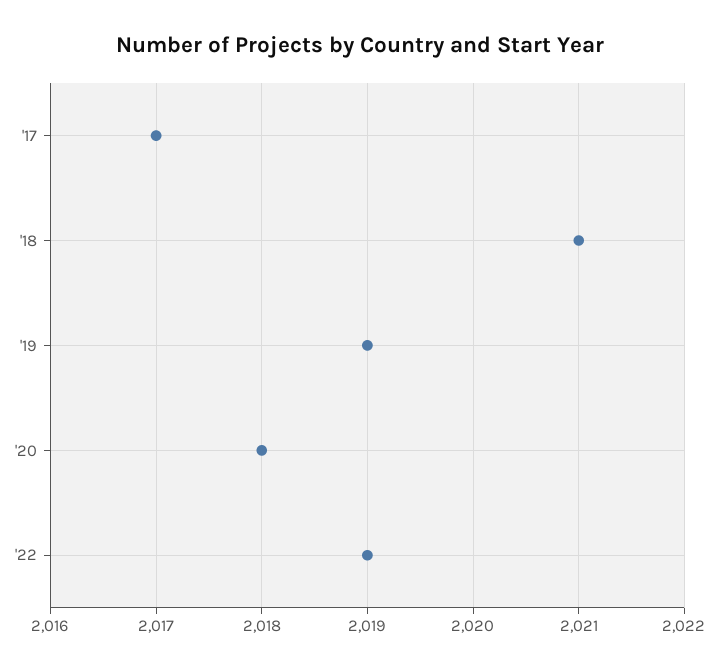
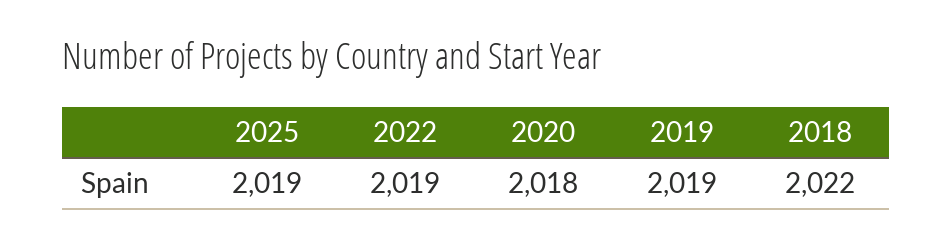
'17: 2017 -> none
'18: 2021 -> 2022
2025: none -> 2019

